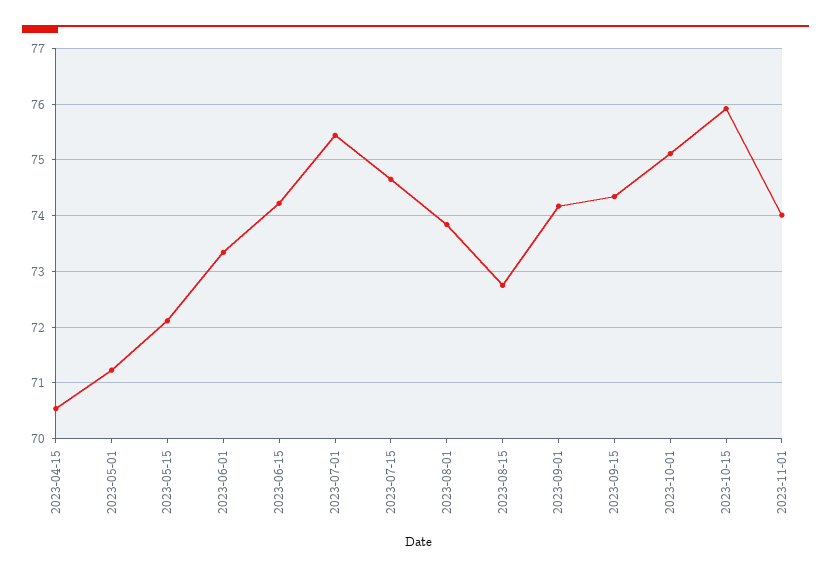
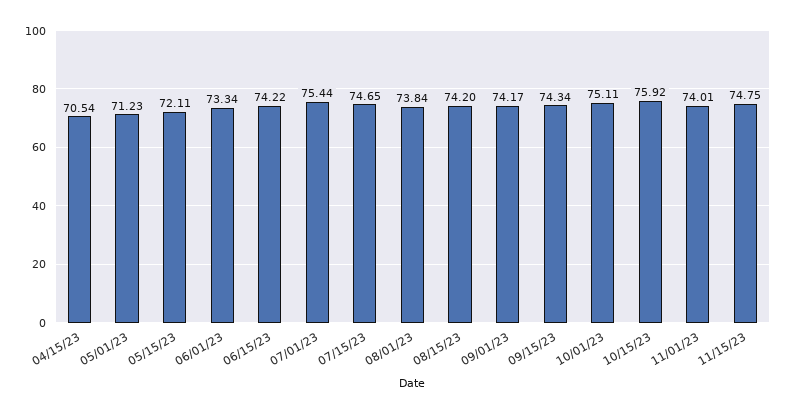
2023-08-15: 72.8 -> 74.2
11/15/23: none -> 74.75

